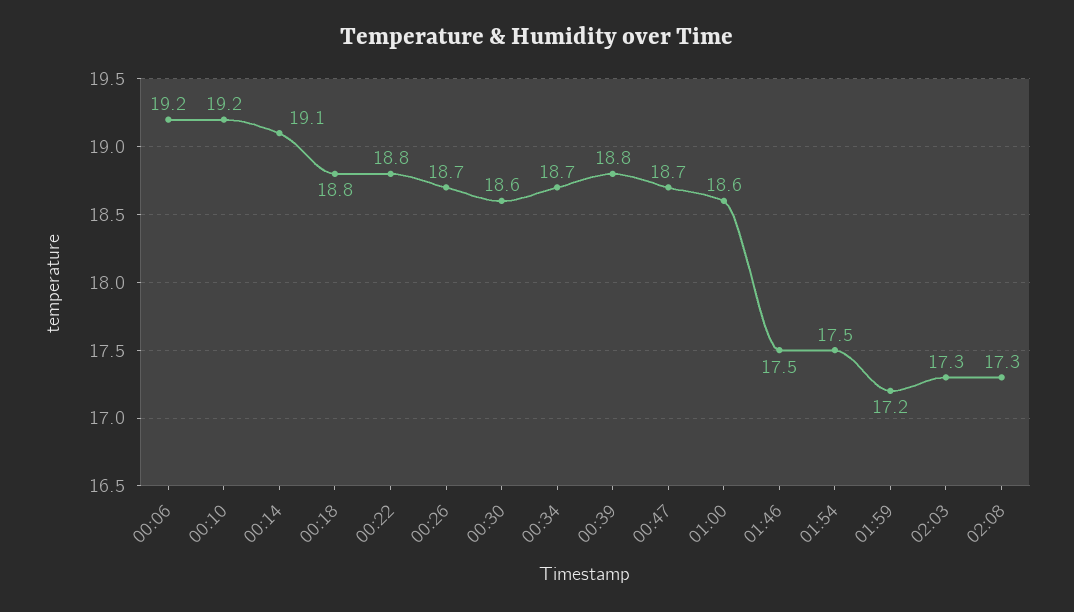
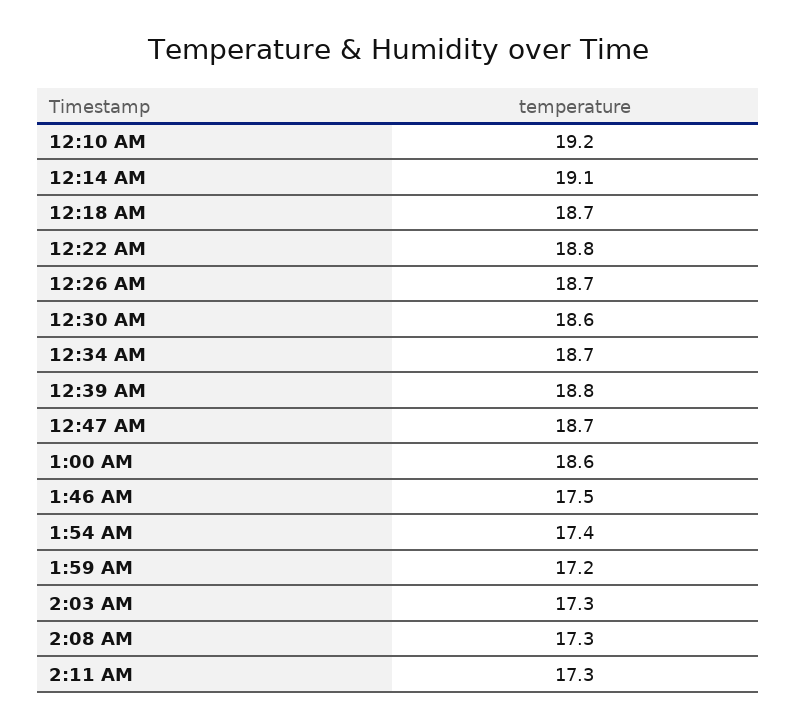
00:06: 19.2 -> none
00:18: 18.8 -> 18.7
01:54: 17.5 -> 17.4
2:11 AM: none -> 17.3

